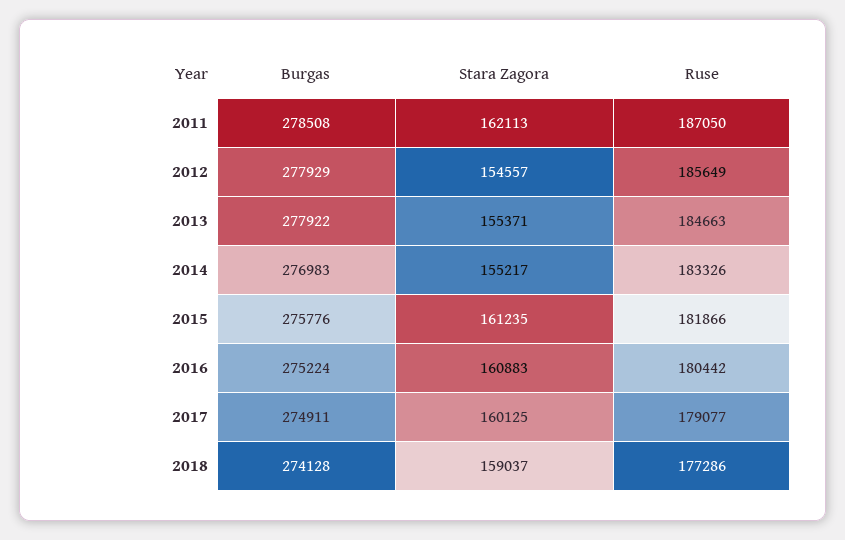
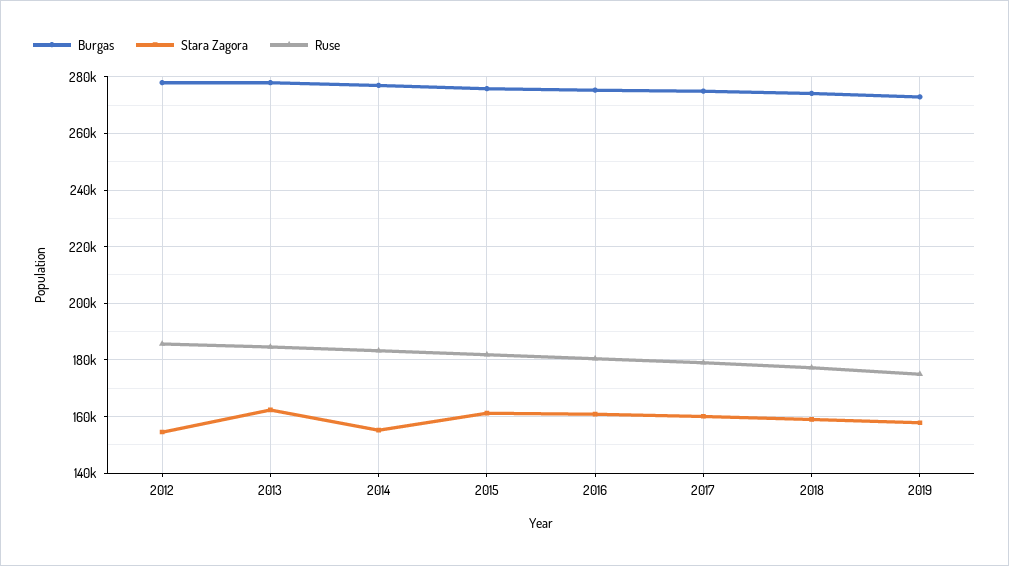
Burgas, 2011: 278508 -> none
Stara Zagora, 2011: 162113 -> none
Ruse, 2011: 187050 -> none
Stara Zagora, 2013: 155371 -> 162500
Burgas, 2019: none -> 272500
Stara Zagora, 2019: none -> 157500
Ruse, 2019: none -> 175000

